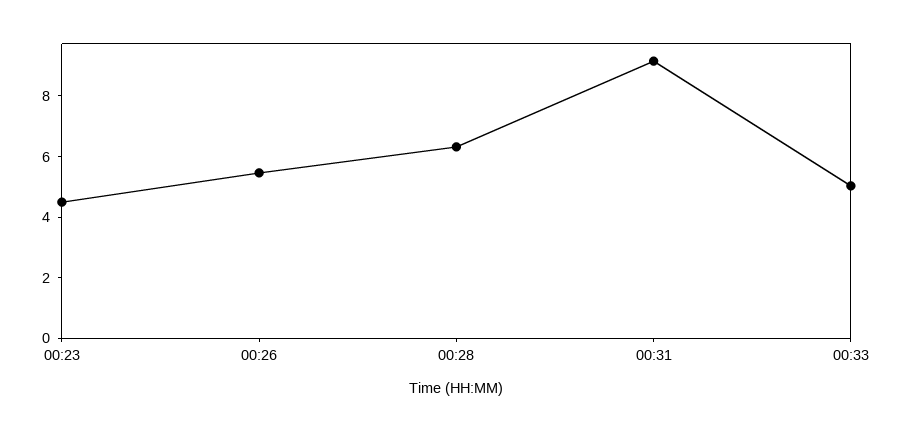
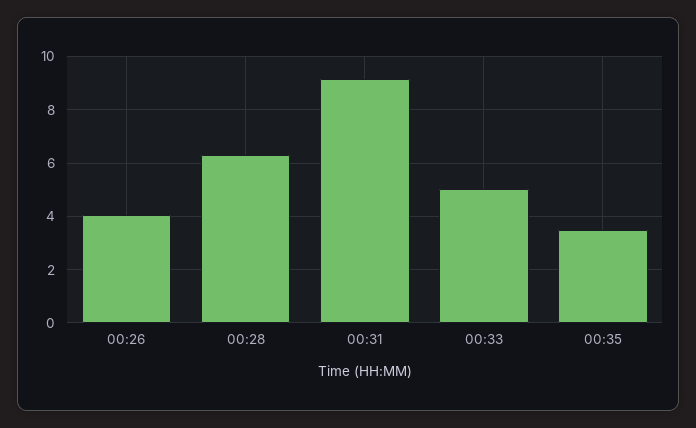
00:23: 4.5 -> none
00:26: 5.5 -> 4
00:35: none -> 3.5

